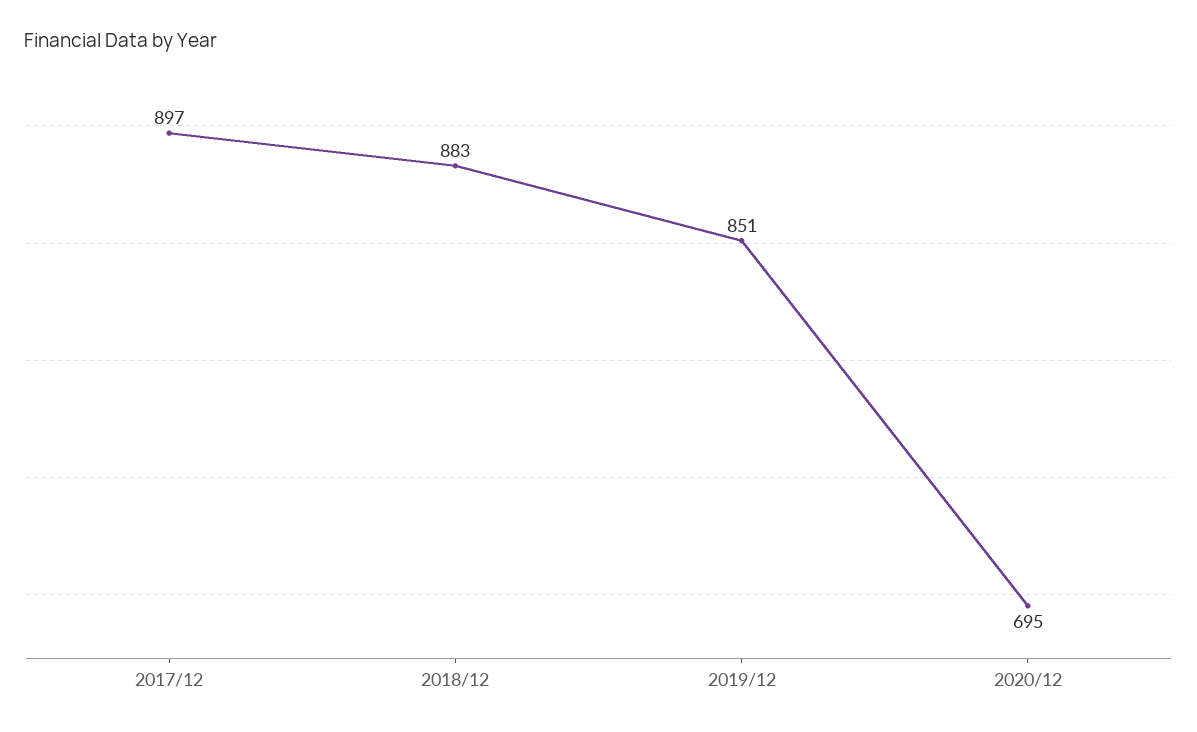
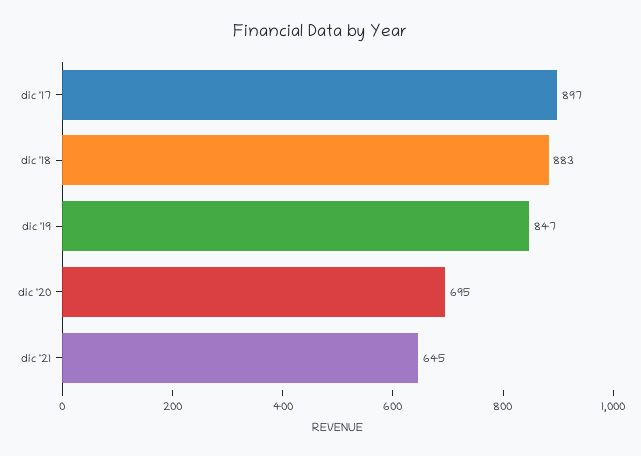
2019/12: 851 -> 847
dic '21: none -> 645

